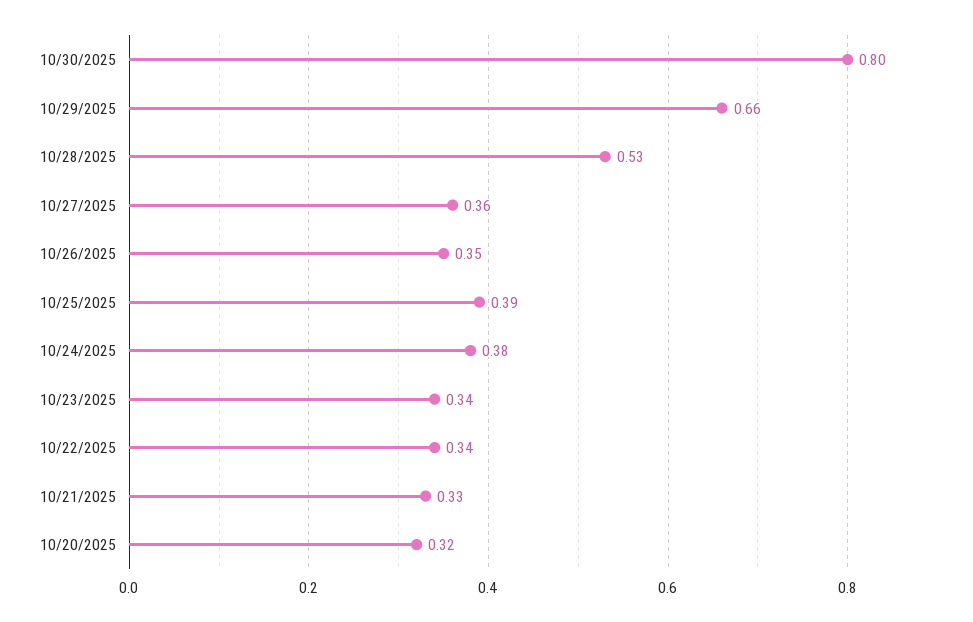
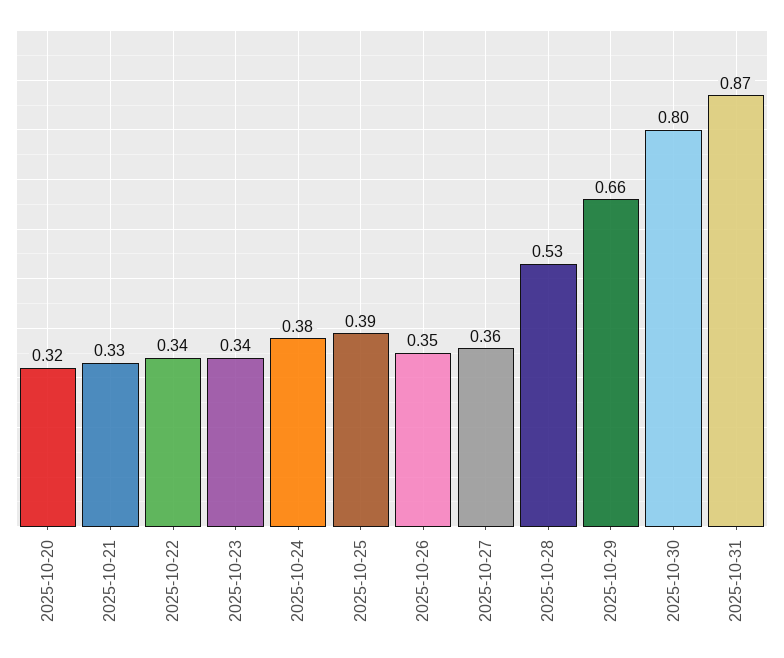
2025-10-31: none -> 0.87

